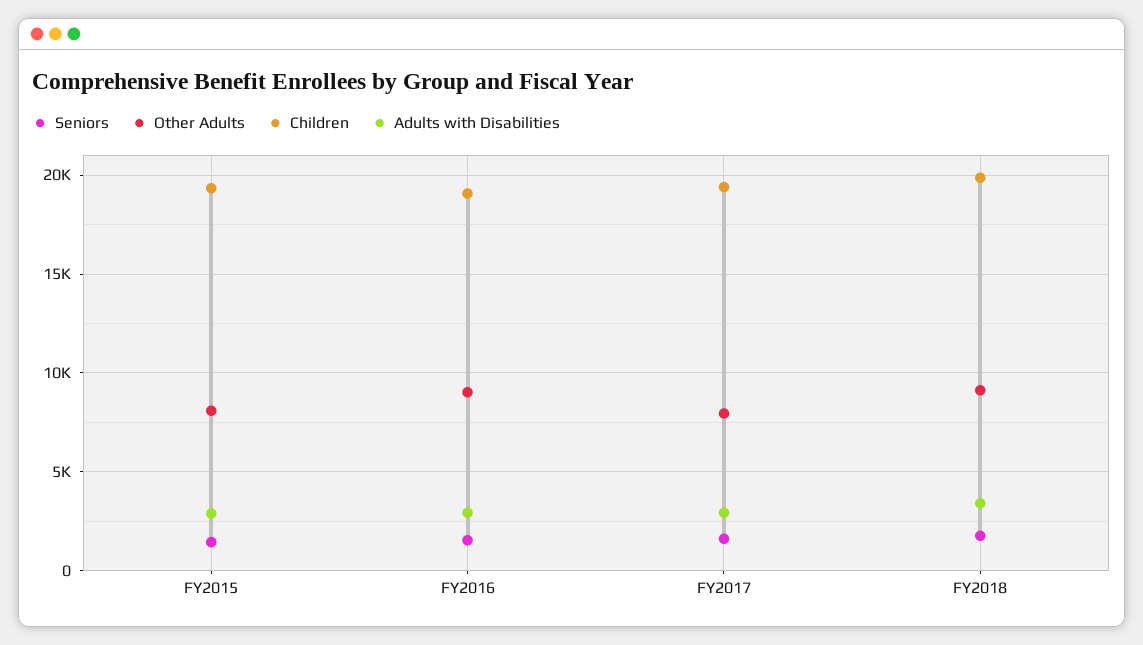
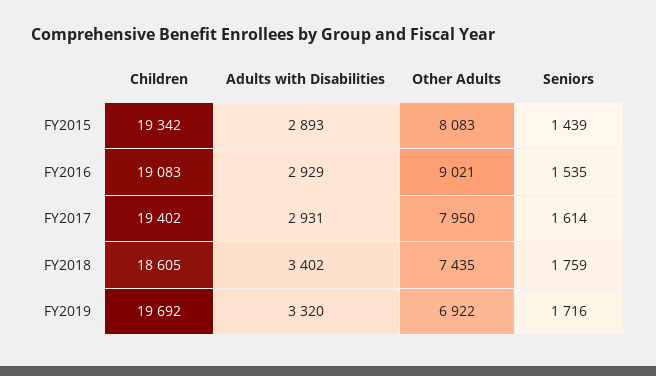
Other Adults, FY2018: 9000 -> 7435
Children, FY2018: 20000 -> 18605
Children, FY2019: none -> 19692
Adults with Disabilities, FY2019: none -> 3320
Other Adults, FY2019: none -> 6922
Seniors, FY2019: none -> 1716

